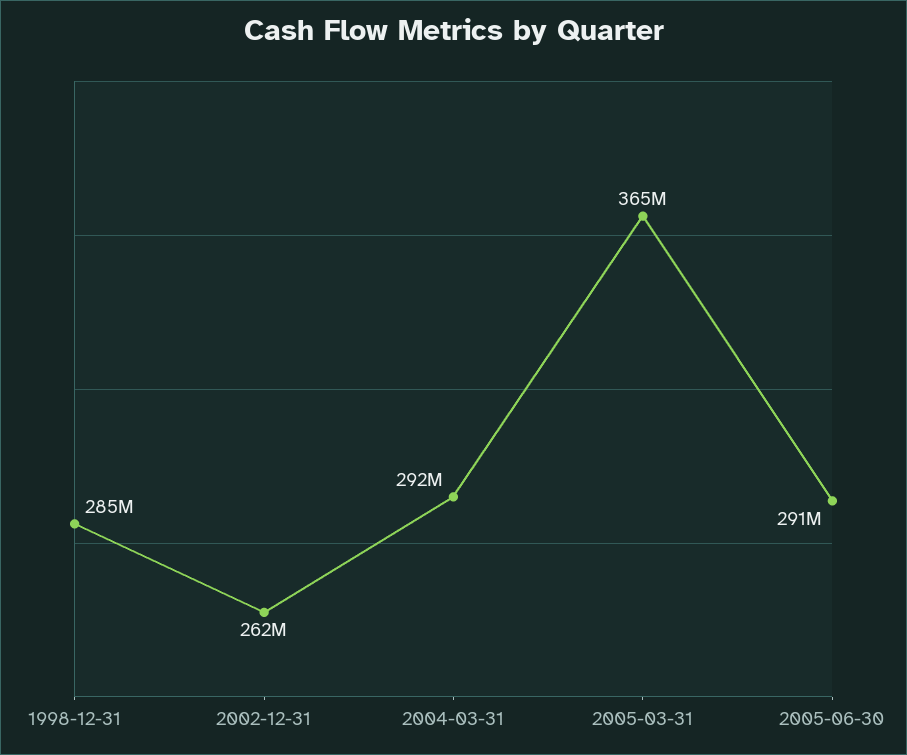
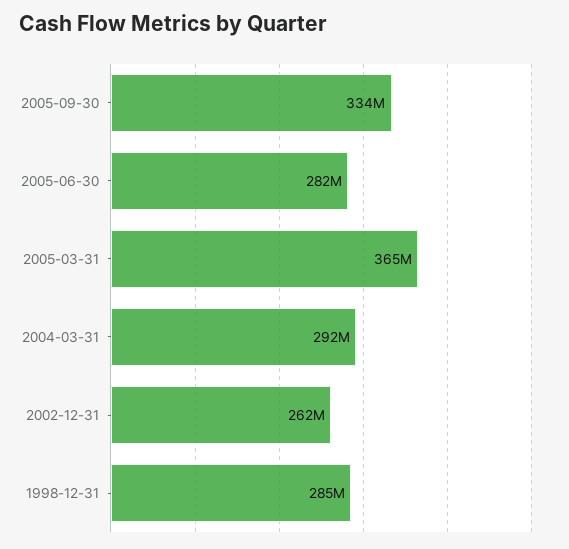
2005-06-30: 291000000 -> 282000000
2005-09-30: none -> 334000000

